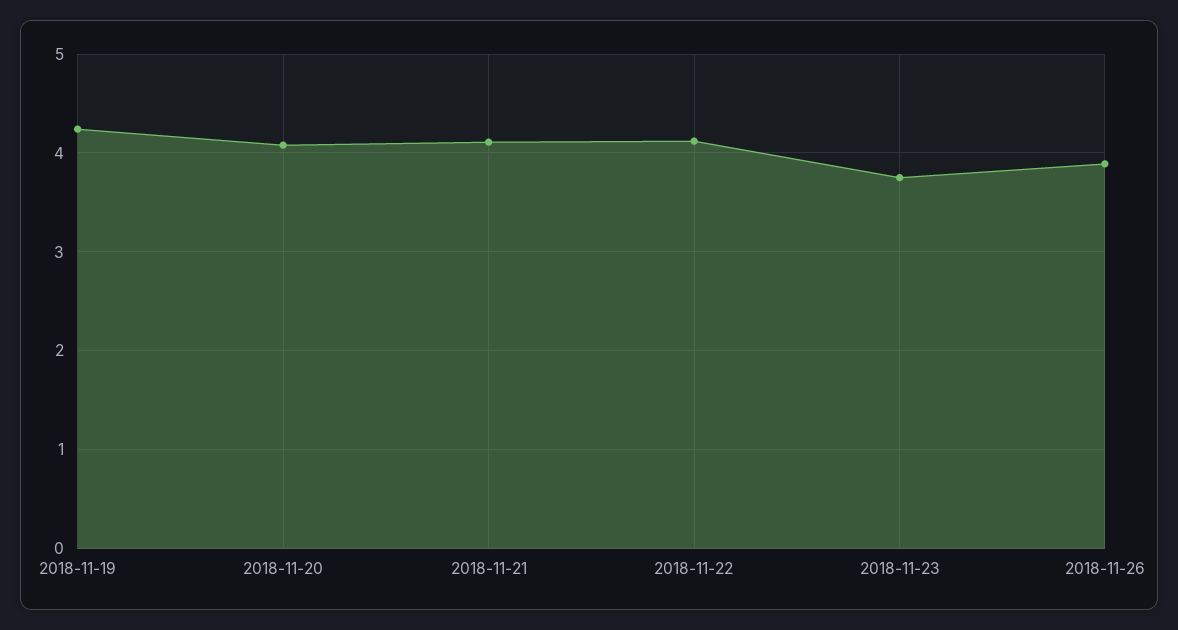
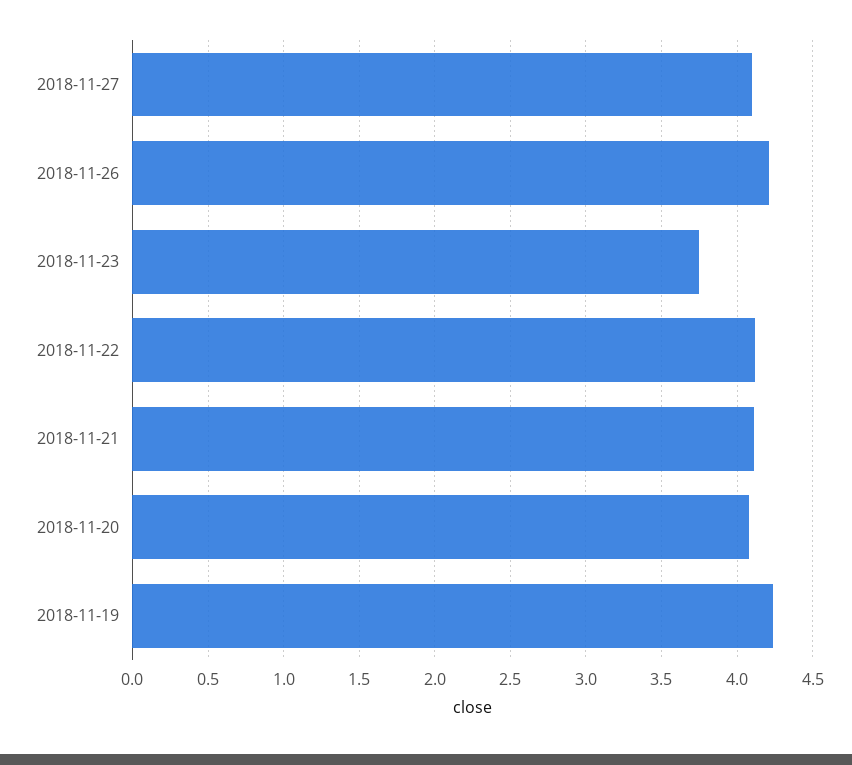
2018-11-26: 3.9 -> 4.2
2018-11-27: none -> 4.1

